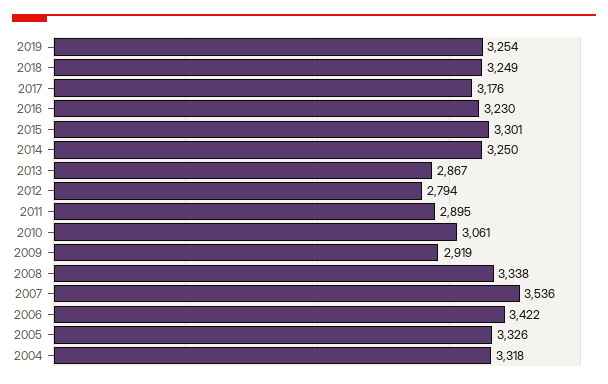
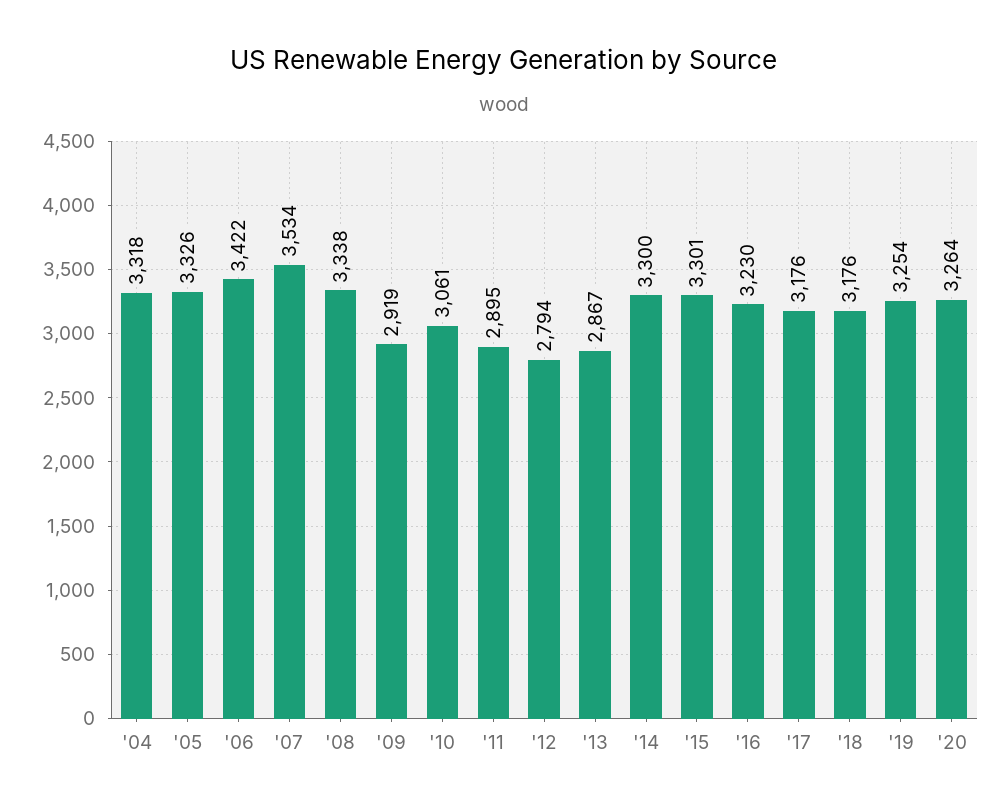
2018: 3249 -> 3176
2014: 3250 -> 3300
2007: 3536 -> 3534
'20: none -> 3264

